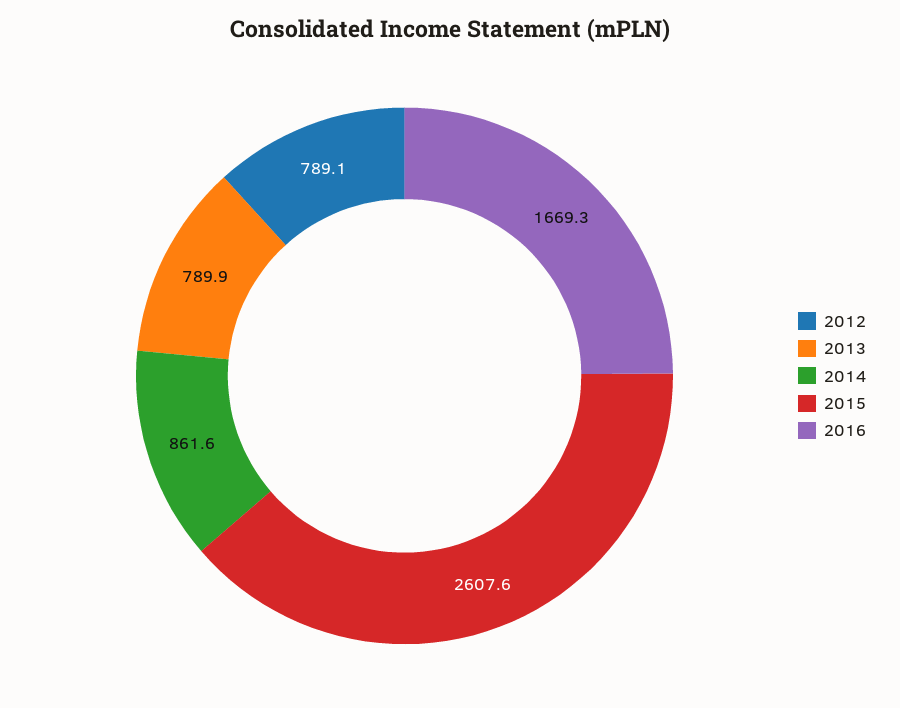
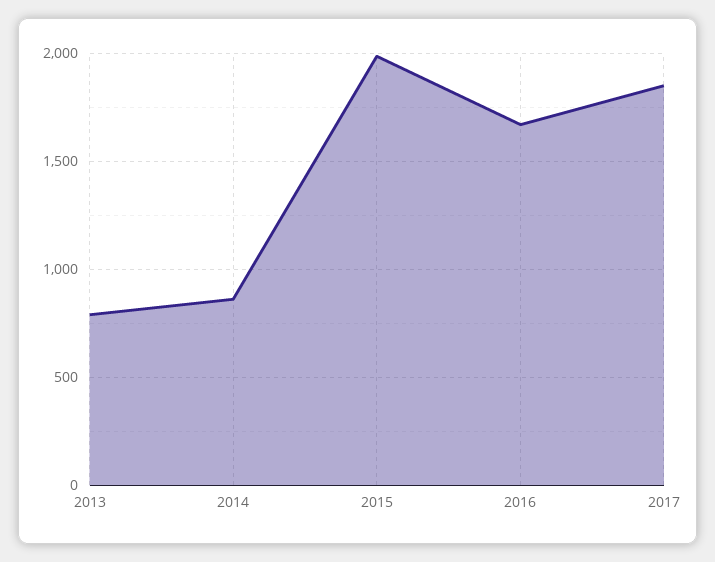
2012: 789.1 -> none
2015: 2607.6 -> 2000
2017: none -> 1850

